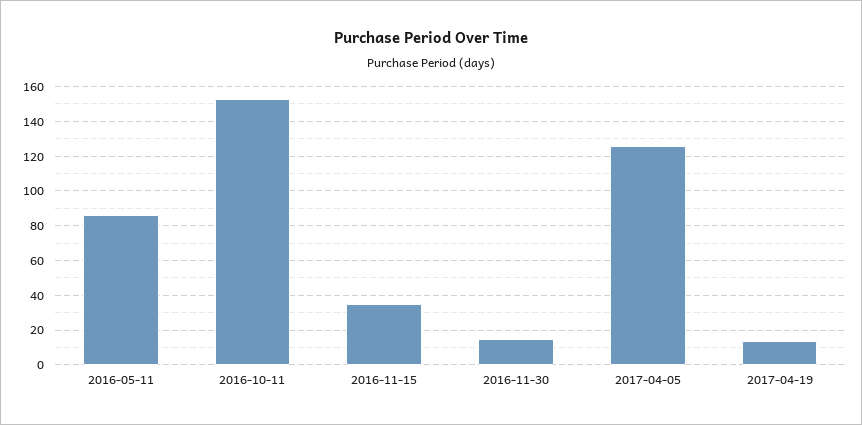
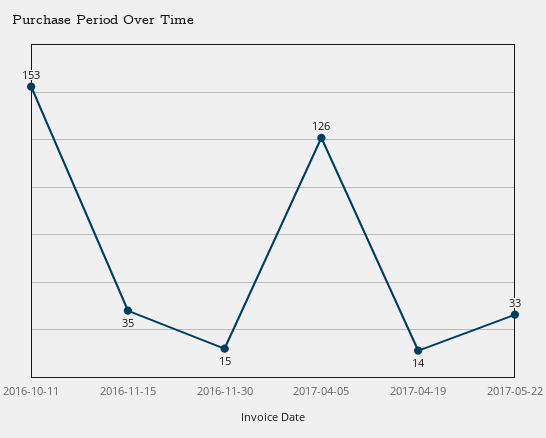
2016-05-11: 85 -> none
2017-05-22: none -> 33

